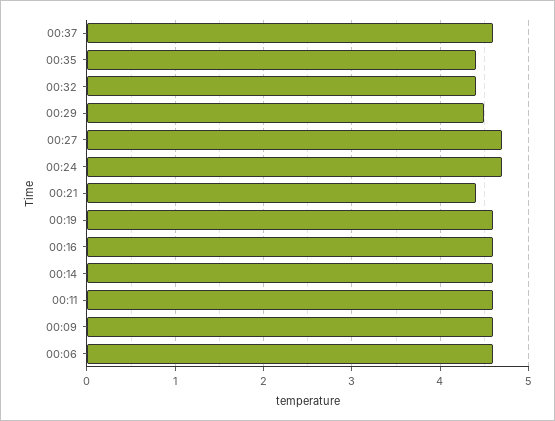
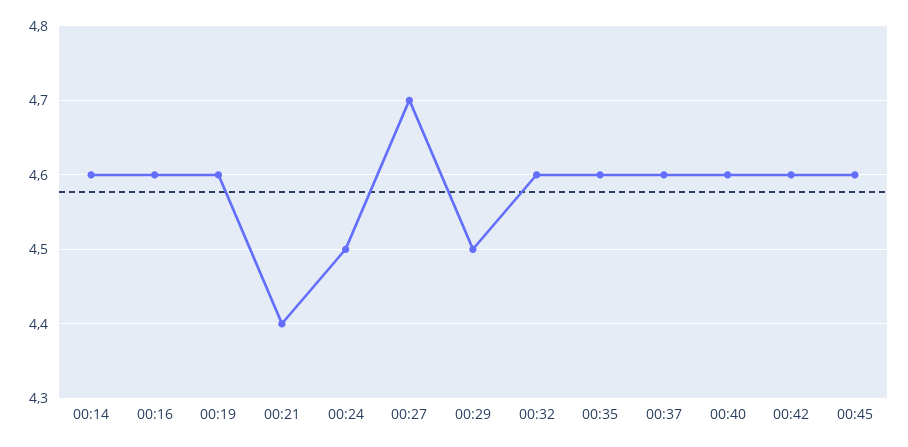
00:35: 4.4 -> 4.6
00:32: 4.4 -> 4.6
00:24: 4.7 -> 4.5
00:11: 4.6 -> none
00:09: 4.6 -> none
00:06: 4.6 -> none
00:40: none -> 4.6
00:42: none -> 4.6
00:45: none -> 4.6

